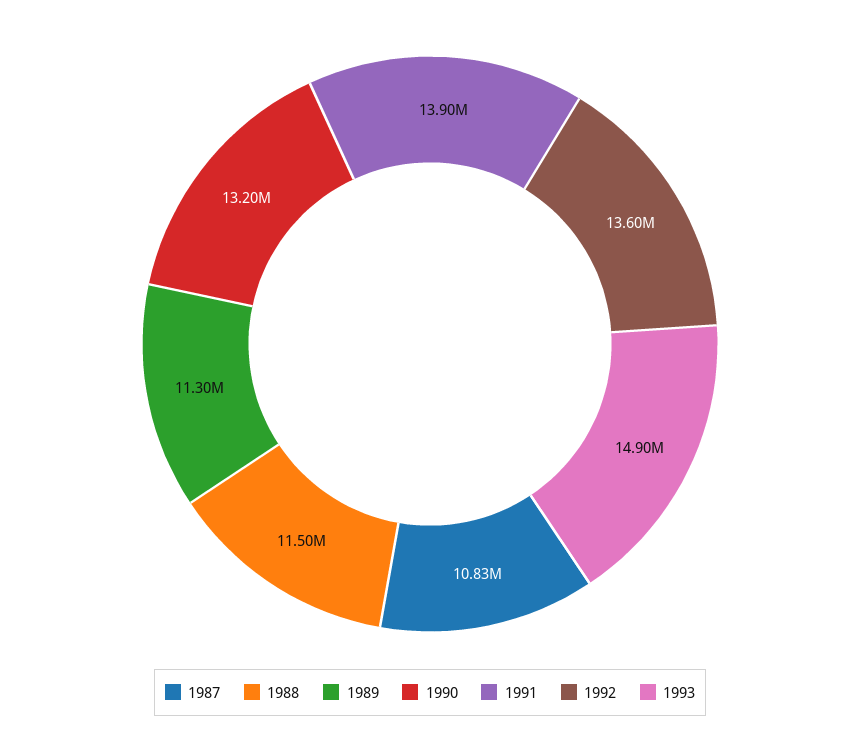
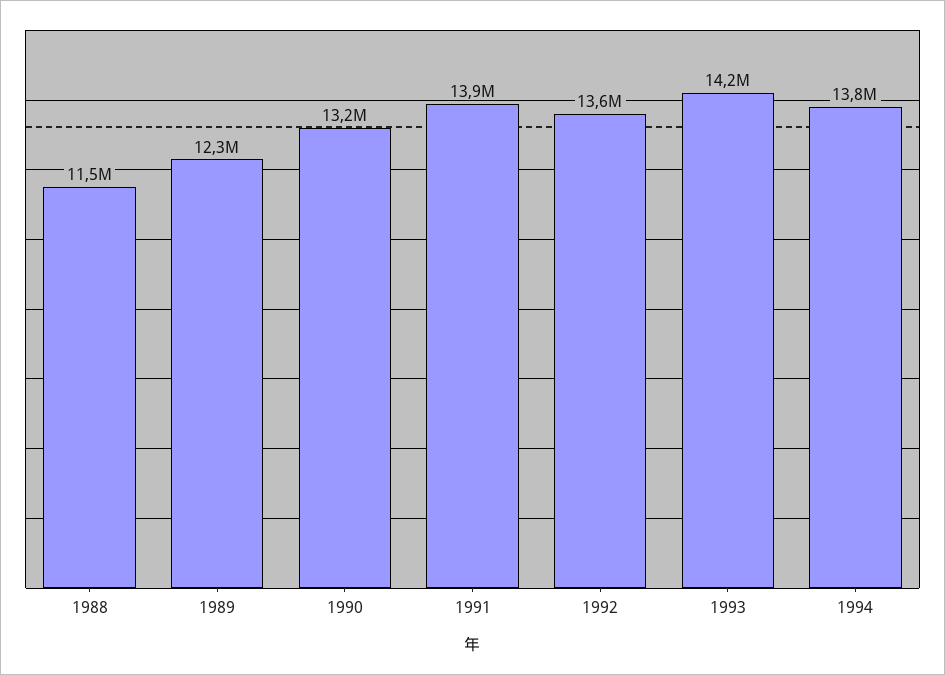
1987: 10830000 -> none
1989: 11300000 -> 12300000
1993: 14900000 -> 14200000
1994: none -> 13800000

